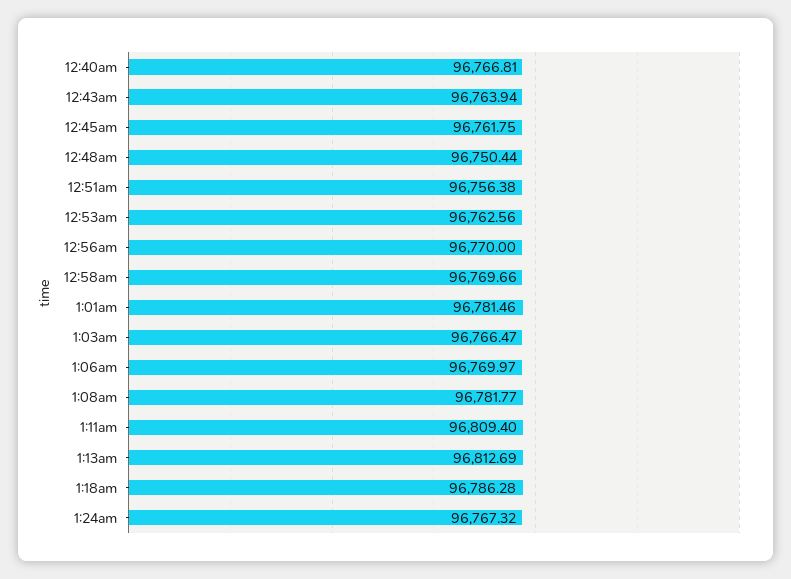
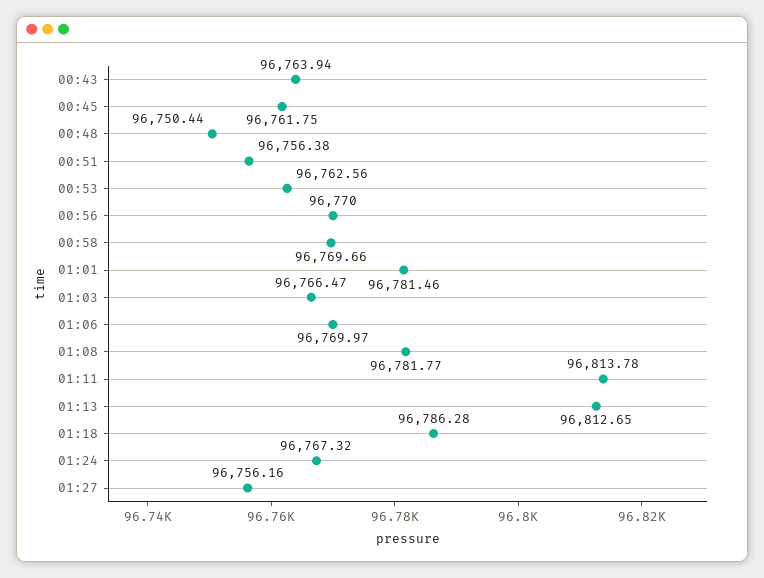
12:40am: 96766.81 -> none
1:11am: 96809.4 -> 96813.78
1:13am: 96812.69 -> 96812.65
01:27: none -> 96756.16

